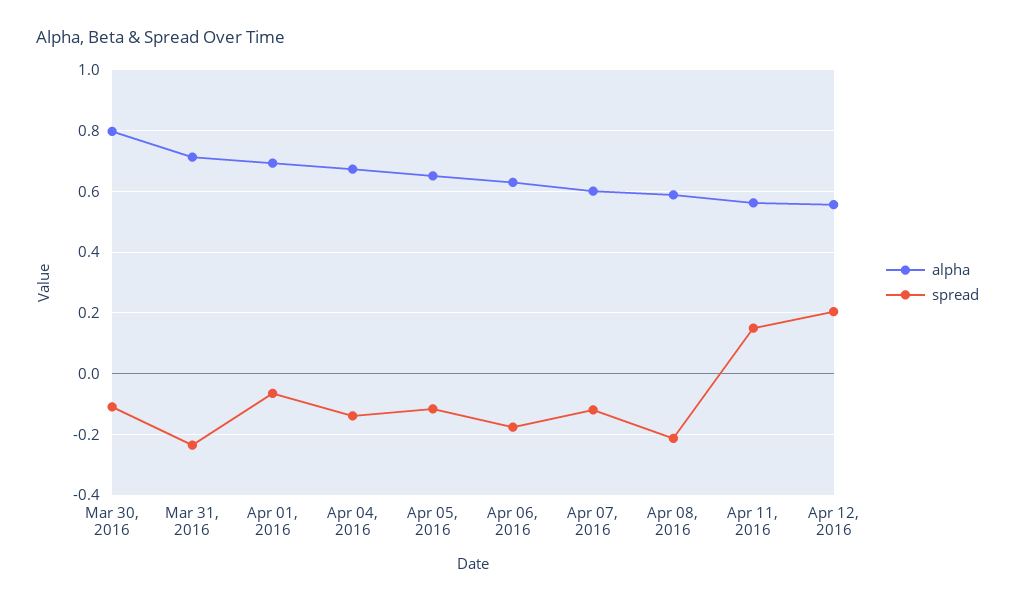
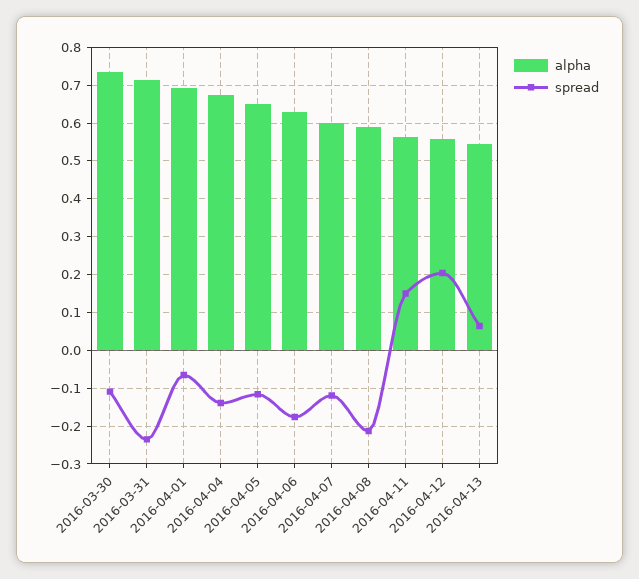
alpha, Mar 30, 2016: 0.8 -> 0.74
alpha, 2016-04-13: none -> 0.54
spread, 2016-04-13: none -> 0.06

